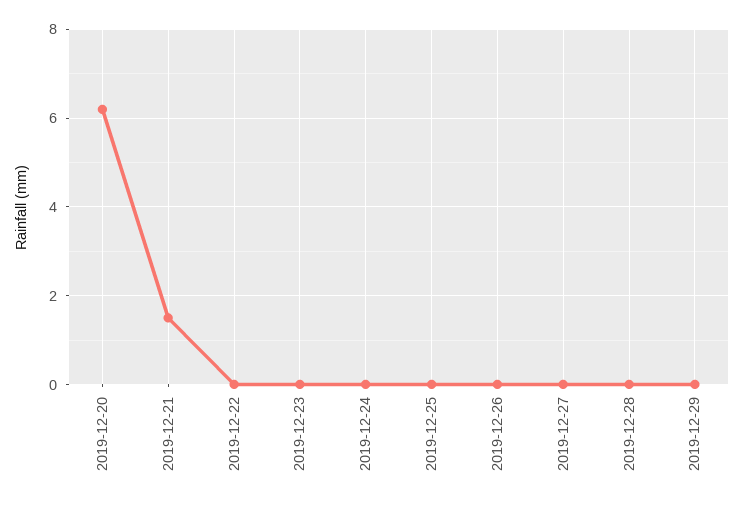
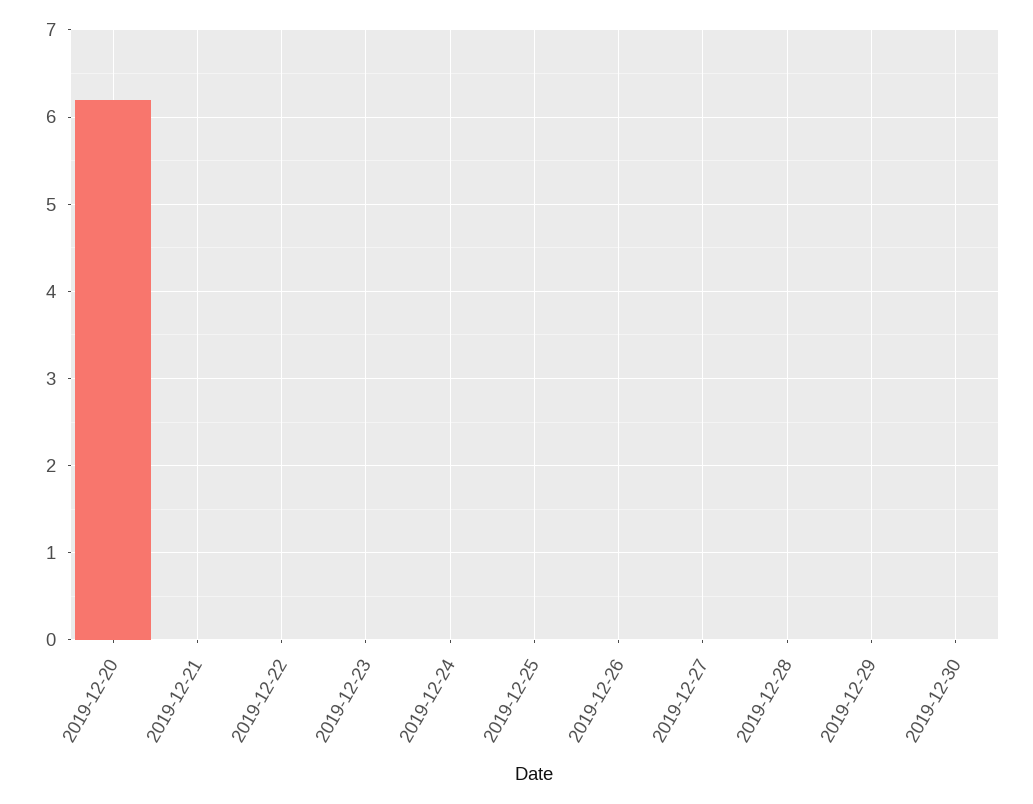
2019-12-21: 1.5 -> 0
2019-12-30: none -> 0

